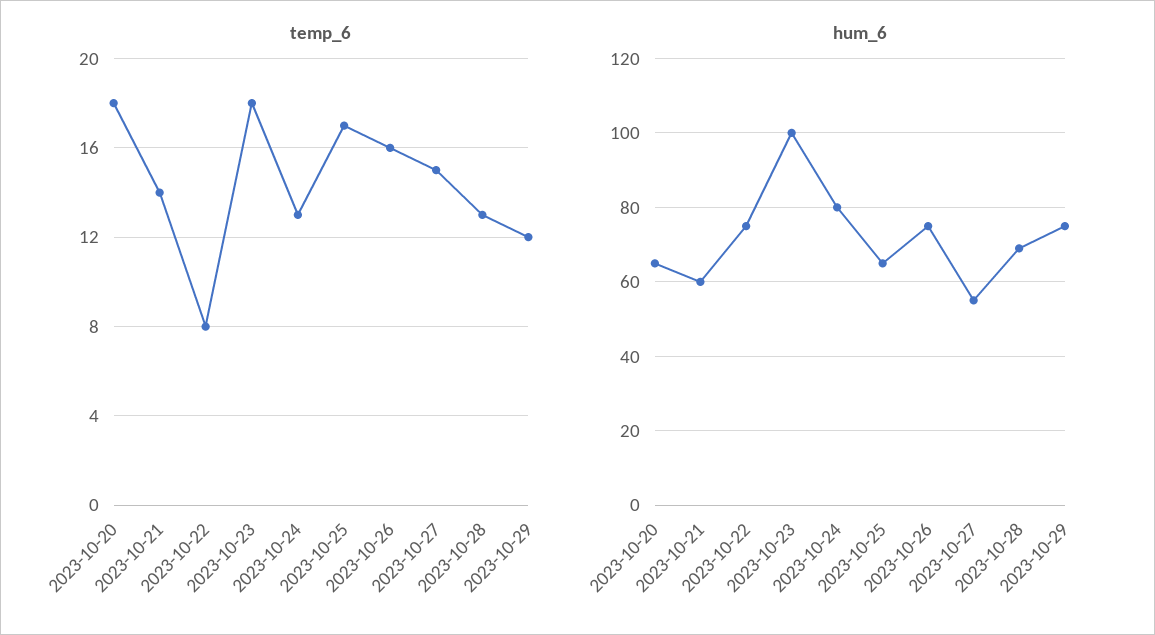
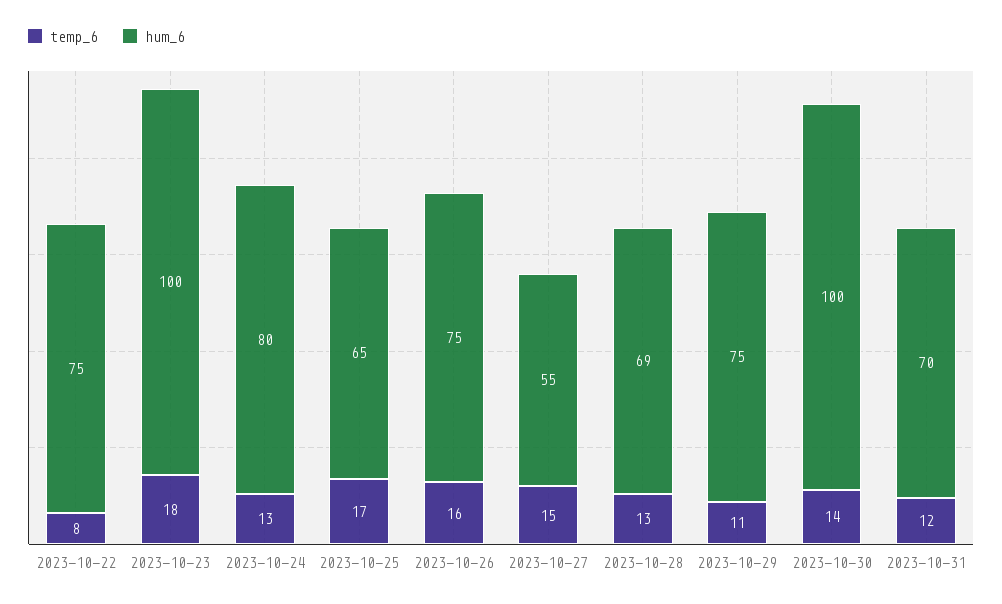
temp_6, 2023-10-20: 18 -> none
temp_6, 2023-10-21: 14 -> none
temp_6, 2023-10-29: 12 -> 11
hum_6, 2023-10-20: 65 -> none
hum_6, 2023-10-21: 60 -> none
temp_6, 2023-10-30: none -> 14
hum_6, 2023-10-30: none -> 100
temp_6, 2023-10-31: none -> 12
hum_6, 2023-10-31: none -> 70

